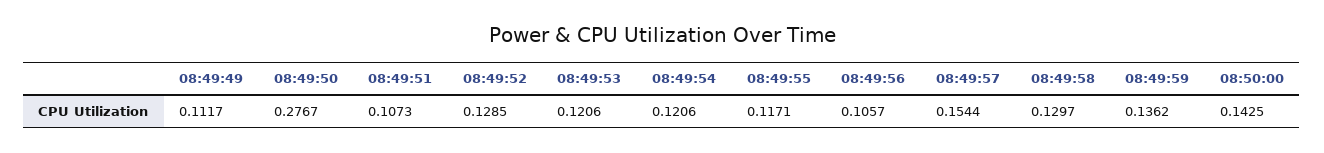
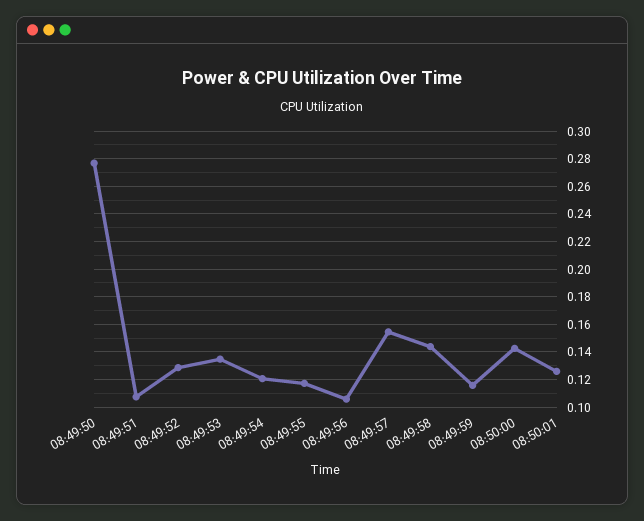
08:49:49: 0.1117 -> none
08:49:53: 0.1206 -> 0.135
08:49:58: 0.1297 -> 0.145
08:49:59: 0.1362 -> 0.115
08:50:01: none -> 0.125

